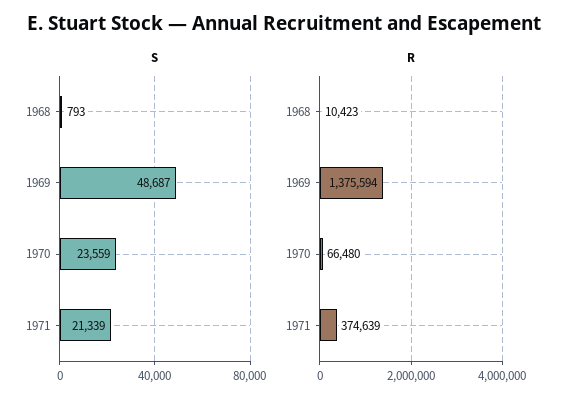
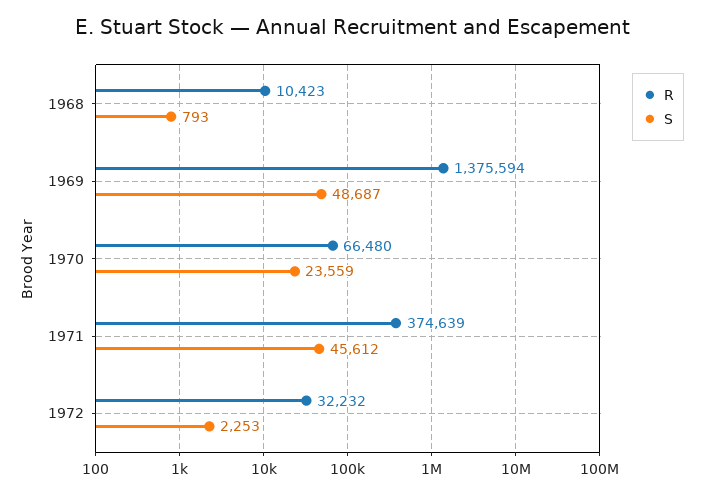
S, 1971: 21339 -> 45612
R, 1972: none -> 32232
S, 1972: none -> 2253

